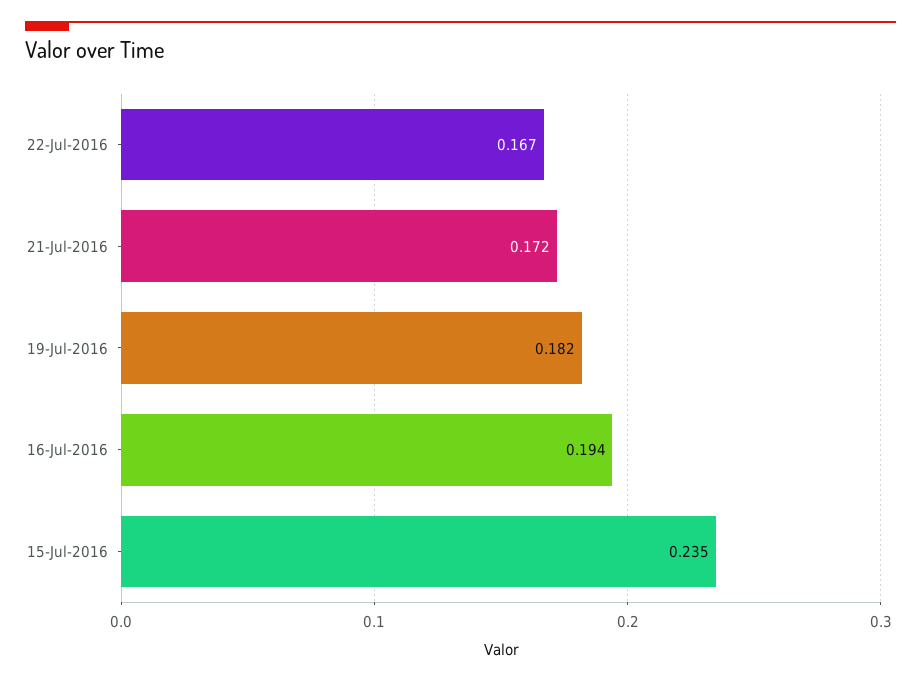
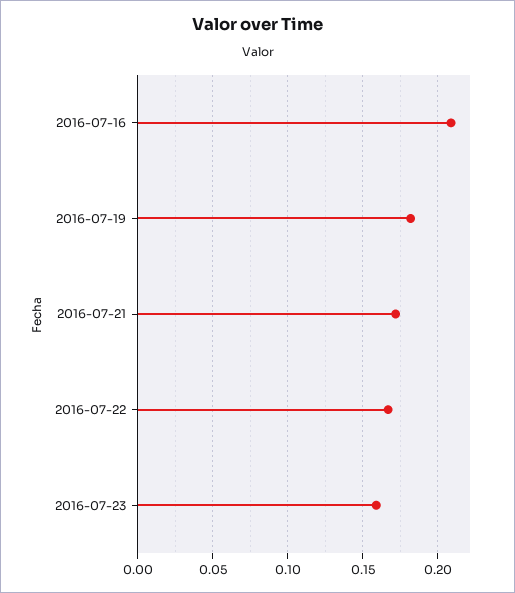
16-Jul-2016: 0.194 -> 0.21
15-Jul-2016: 0.235 -> none
2016-07-23: none -> 0.16

